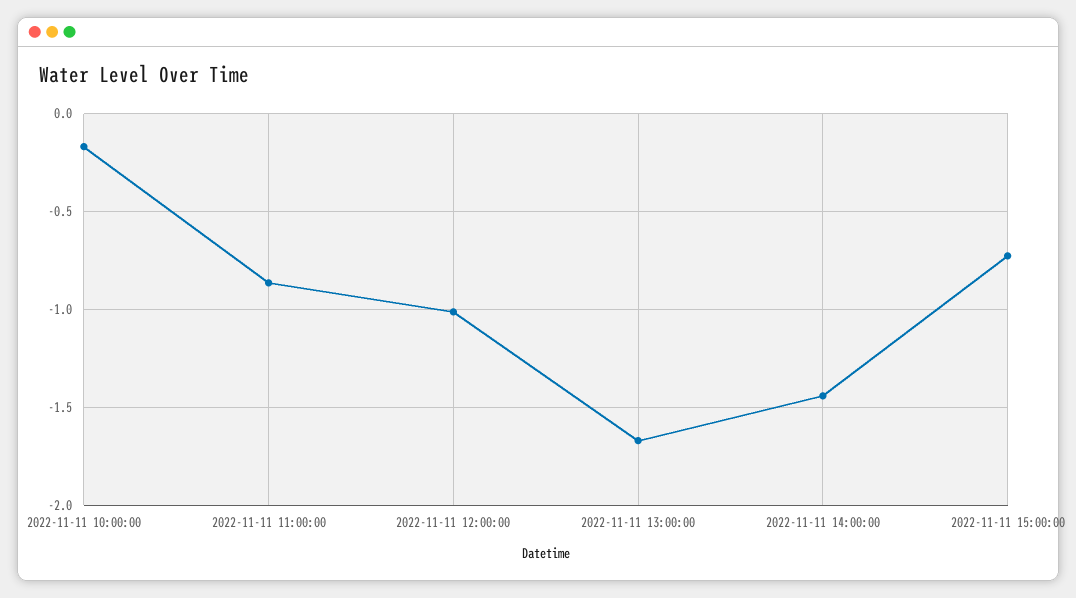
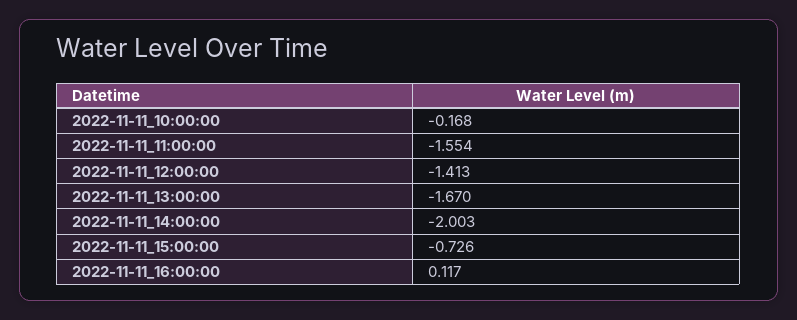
2022-11-11 11:00:00: -0.85 -> -1.554
2022-11-11 12:00:00: -1 -> -1.413
2022-11-11 14:00:00: -1.45 -> -2.003
2022-11-11_16:00:00: none -> 0.117

